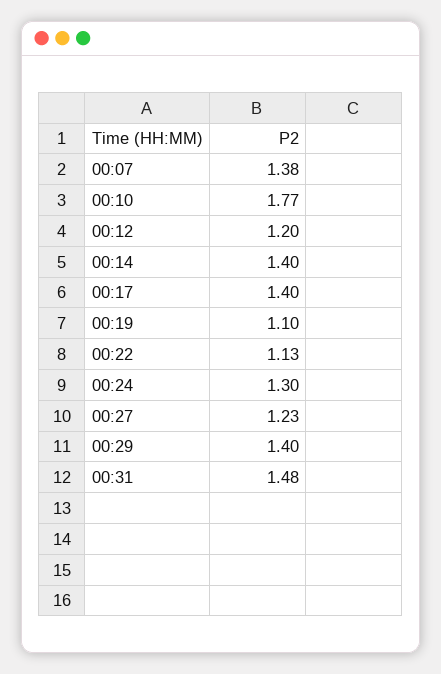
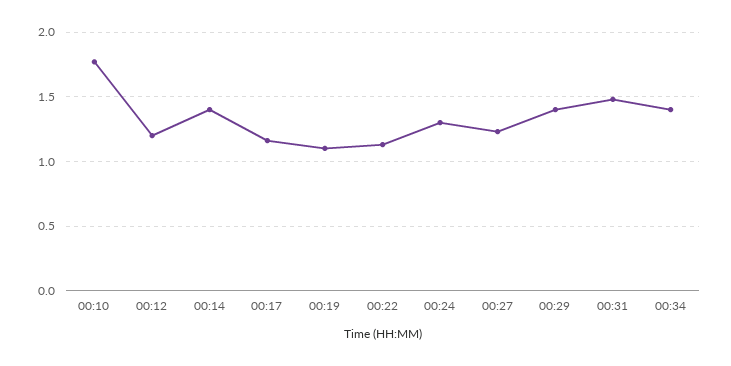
00:07: 1.38 -> none
00:17: 1.4 -> 1.15
00:34: none -> 1.4

